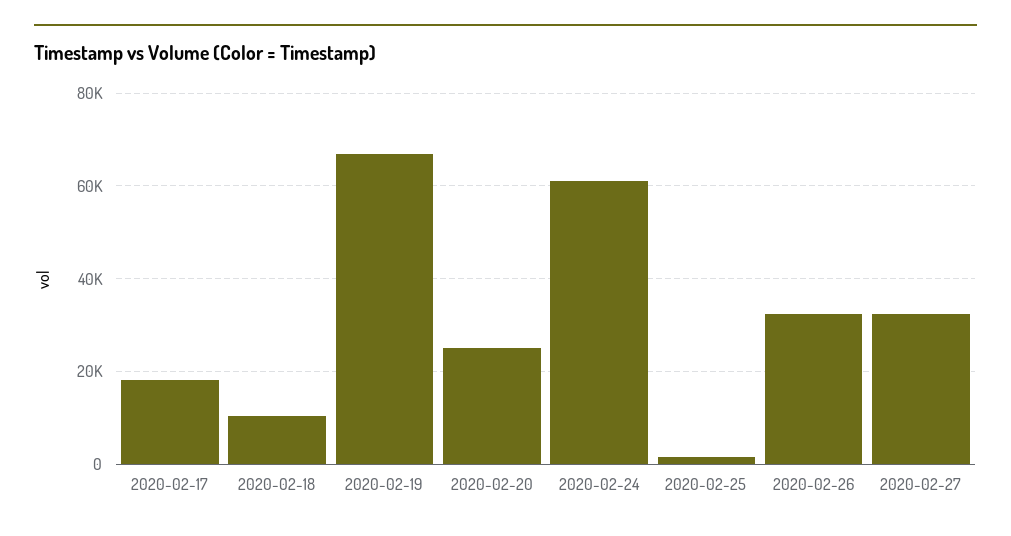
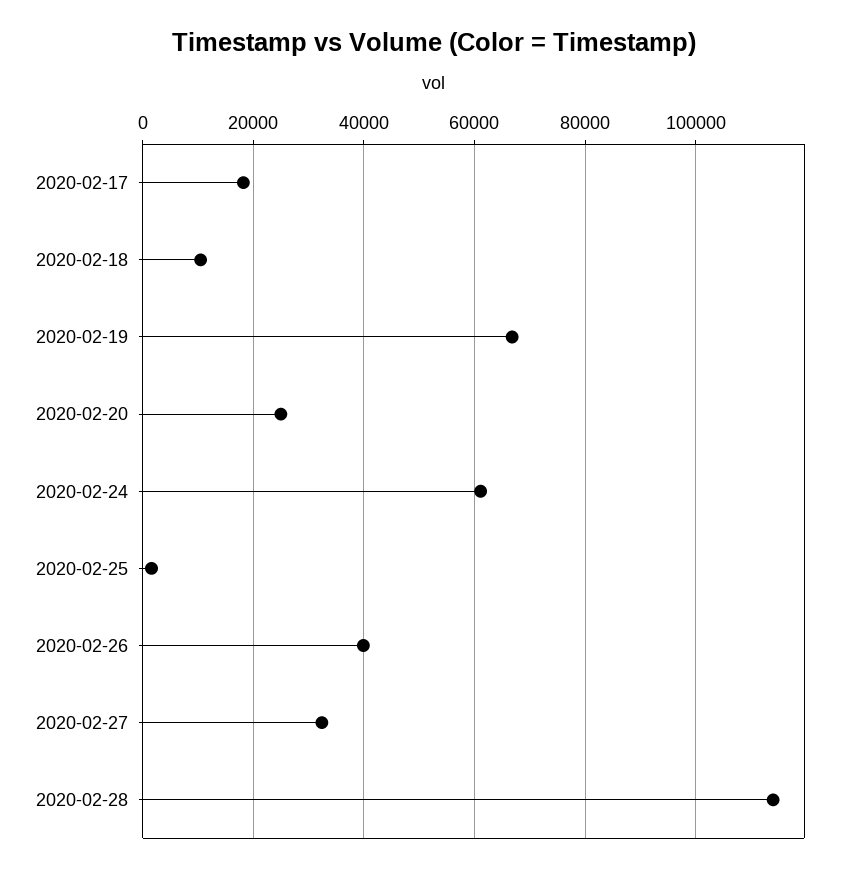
2020-02-26: 32000 -> 40000
2020-02-28: none -> 114000

